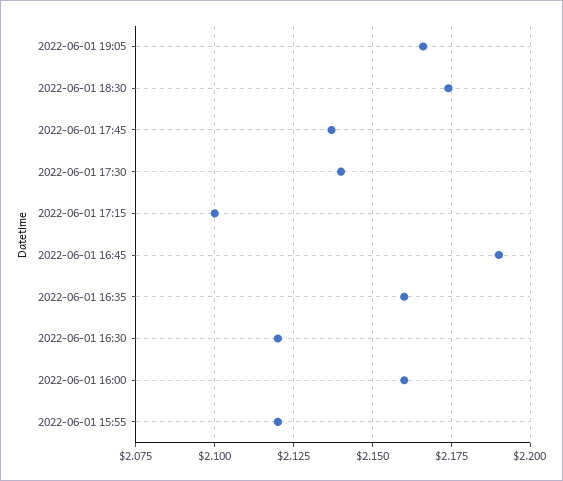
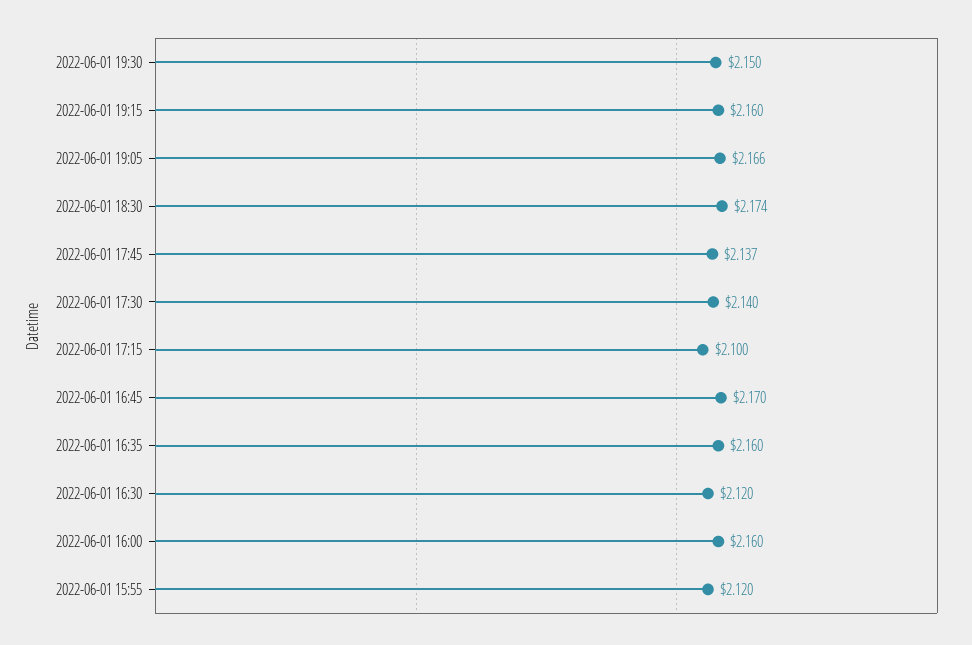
2022-06-01 16:45: 2.19 -> 2.17
2022-06-01 19:30: none -> 2.15
2022-06-01 19:15: none -> 2.16

